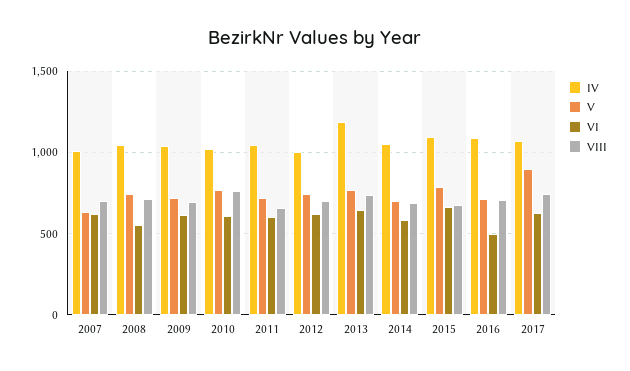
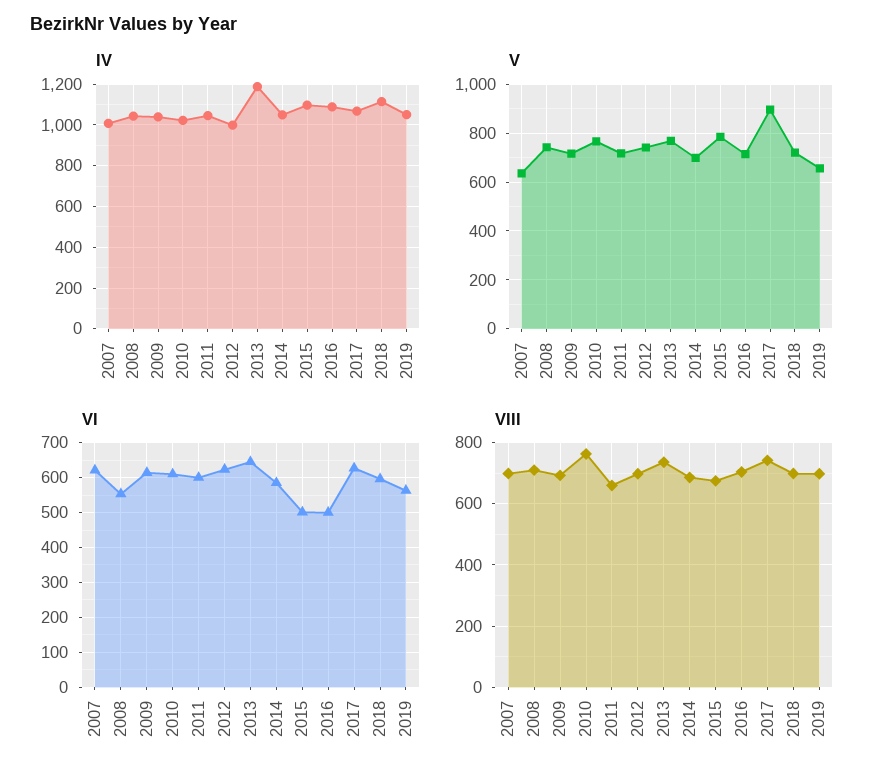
VI, 2015: 650 -> 500
IV, 2018: none -> 1100
IV, 2019: none -> 1050
V, 2018: none -> 725
V, 2019: none -> 650
VI, 2018: none -> 600
VI, 2019: none -> 560
VIII, 2018: none -> 700
VIII, 2019: none -> 700

